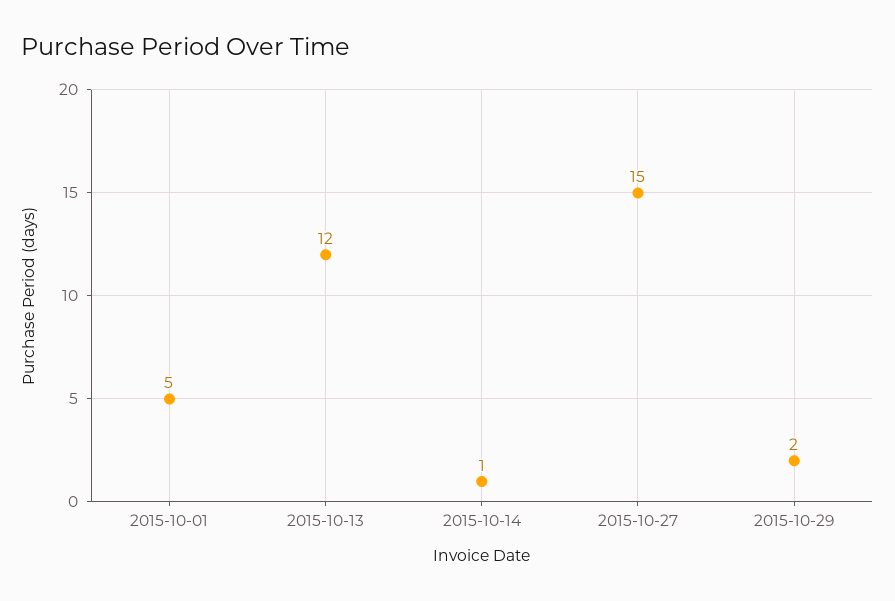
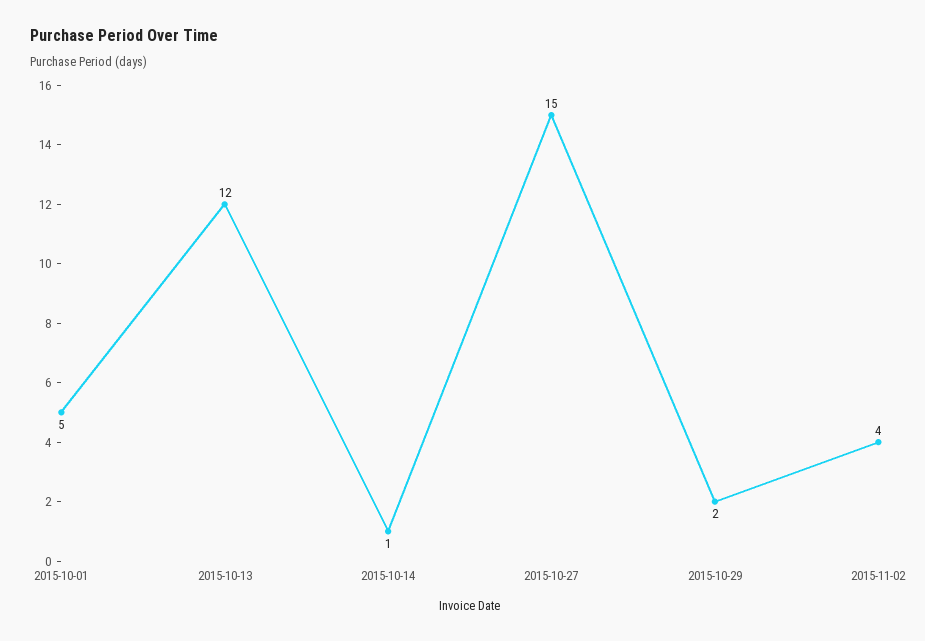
2015-11-02: none -> 4

